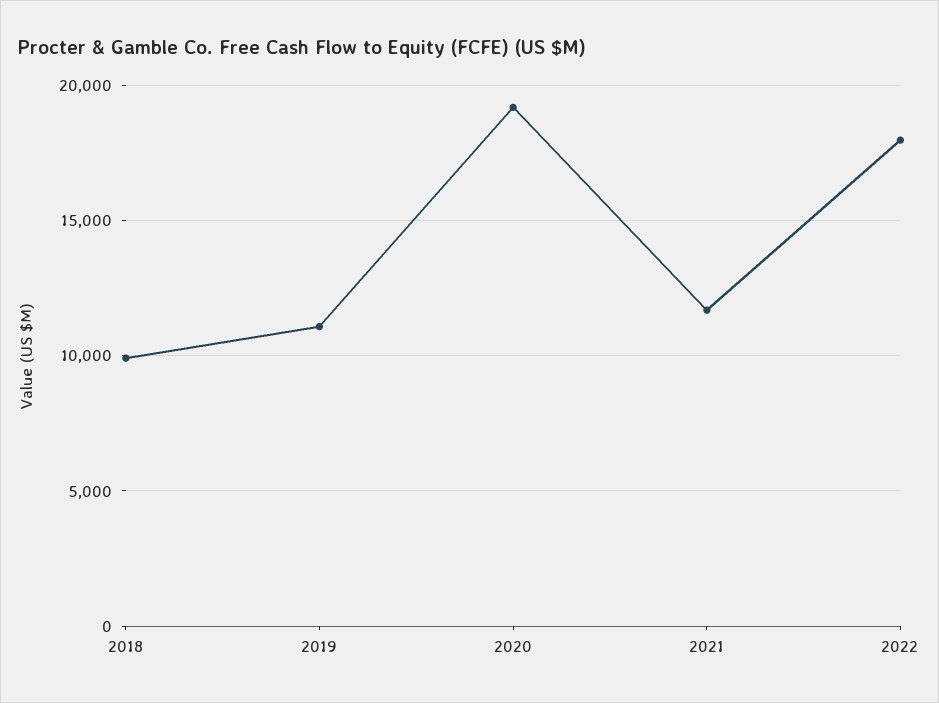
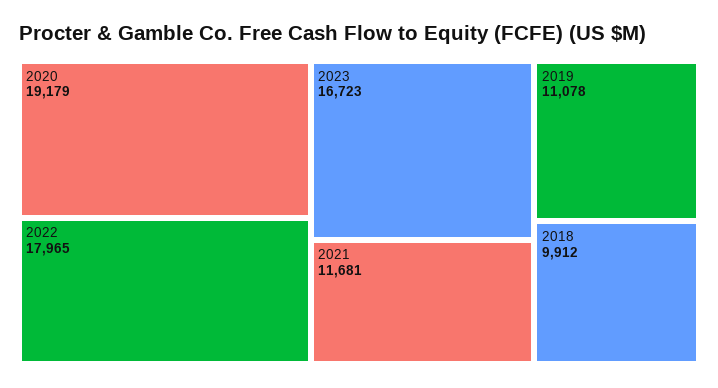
2023: none -> 16723

